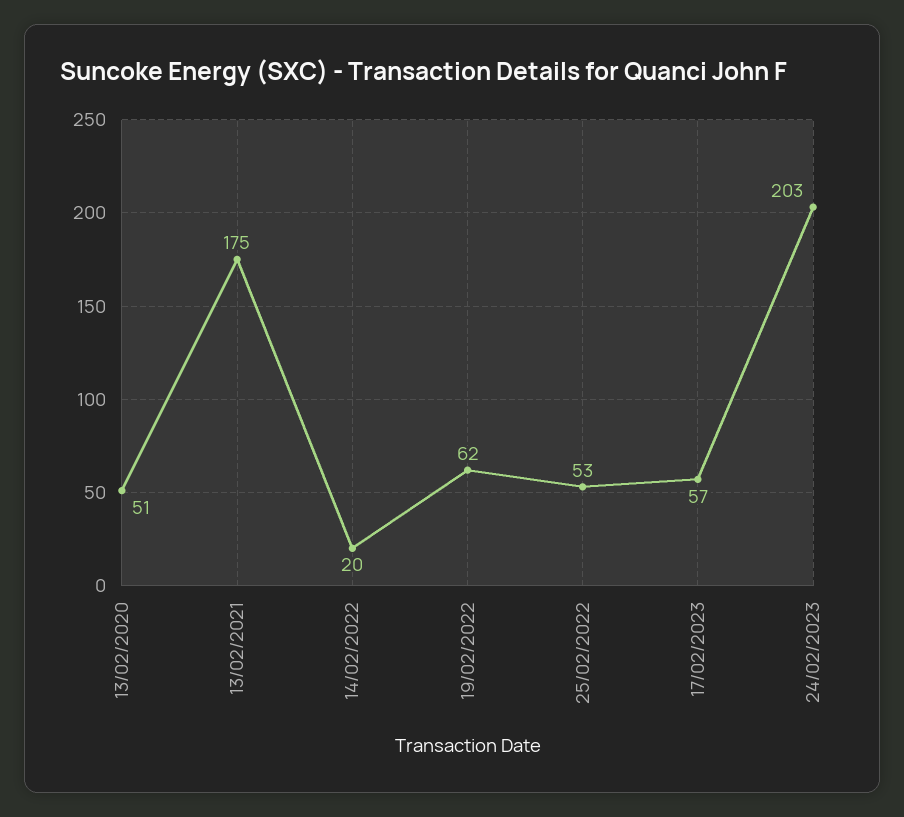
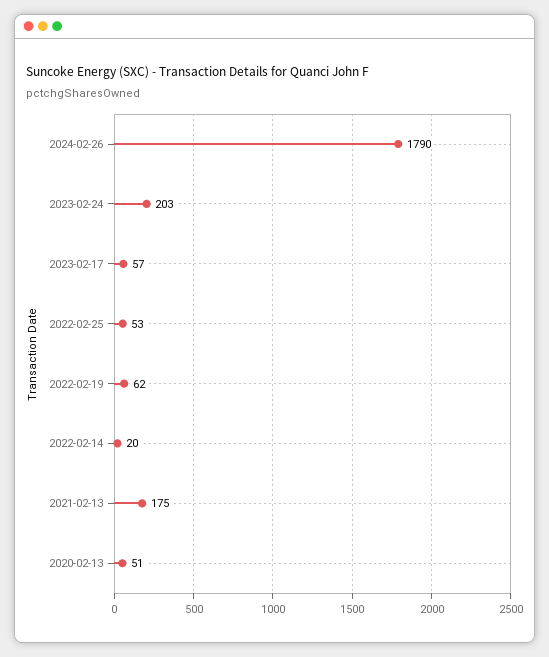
2024-02-26: none -> 1790

